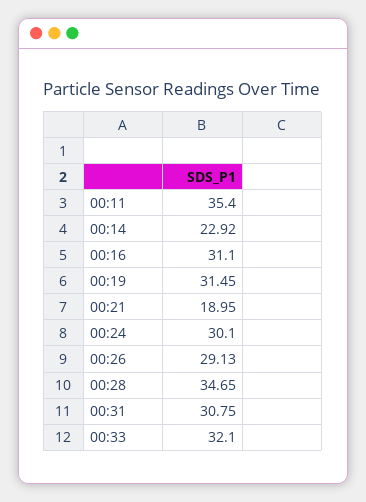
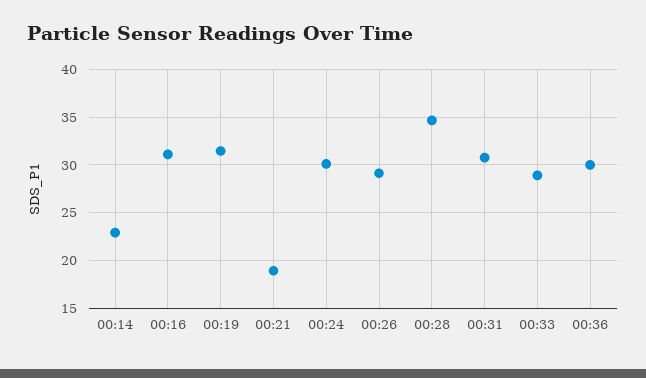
00:11: 35.4 -> none
00:33: 32.1 -> 29
00:36: none -> 30

